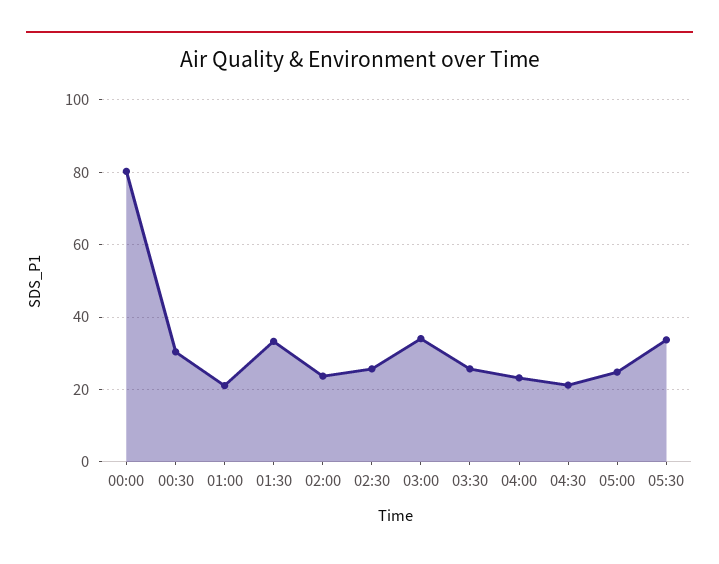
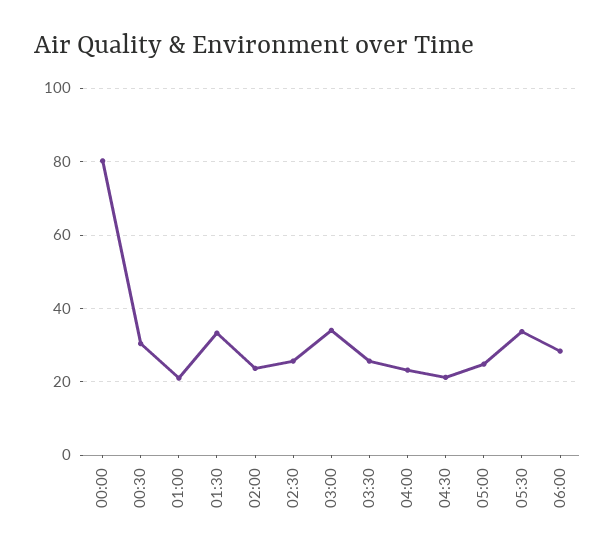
06:00: none -> 28

